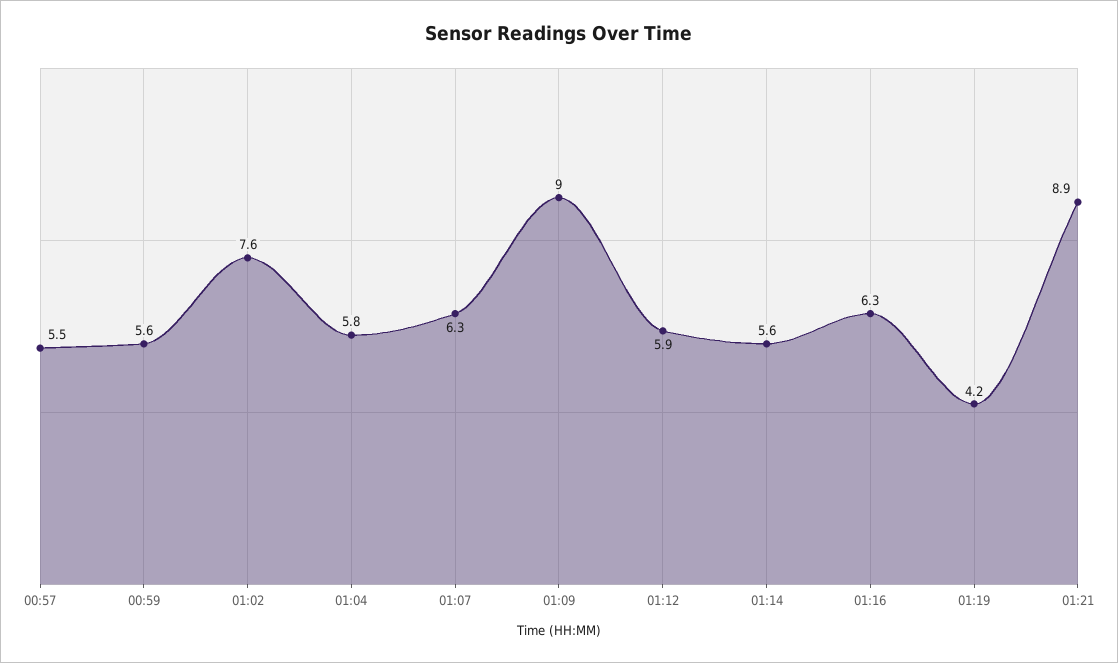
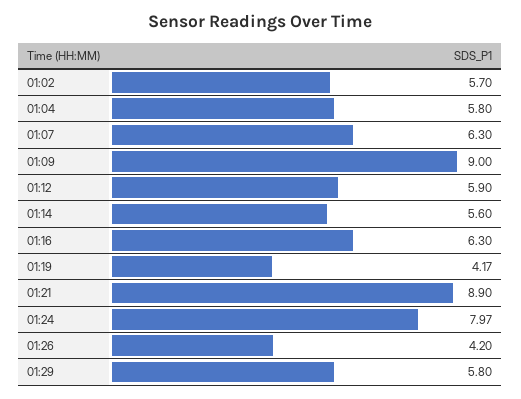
00:57: 5.5 -> none
00:59: 5.6 -> none
01:02: 7.6 -> 5.7
01:24: none -> 7.97
01:26: none -> 4.2
01:29: none -> 5.8

